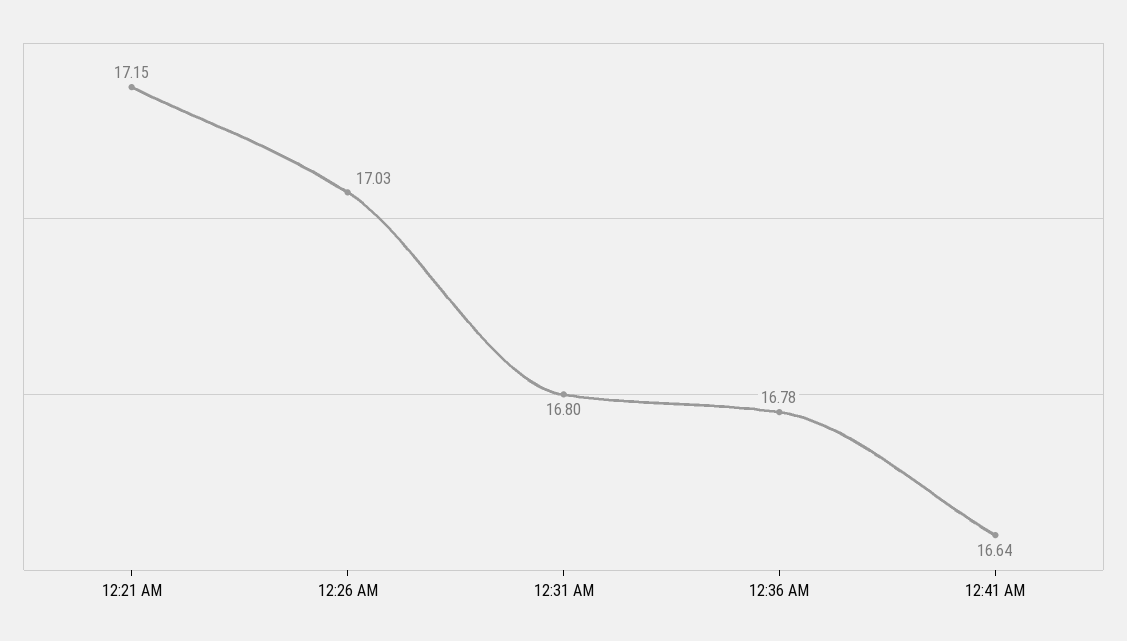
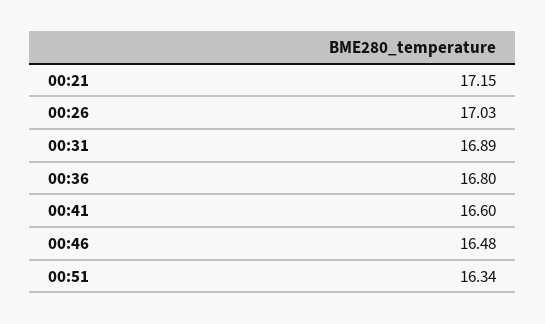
12:31 AM: 16.8 -> 16.89
12:36 AM: 16.78 -> 16.8
12:41 AM: 16.64 -> 16.6
00:46: none -> 16.48
00:51: none -> 16.34

